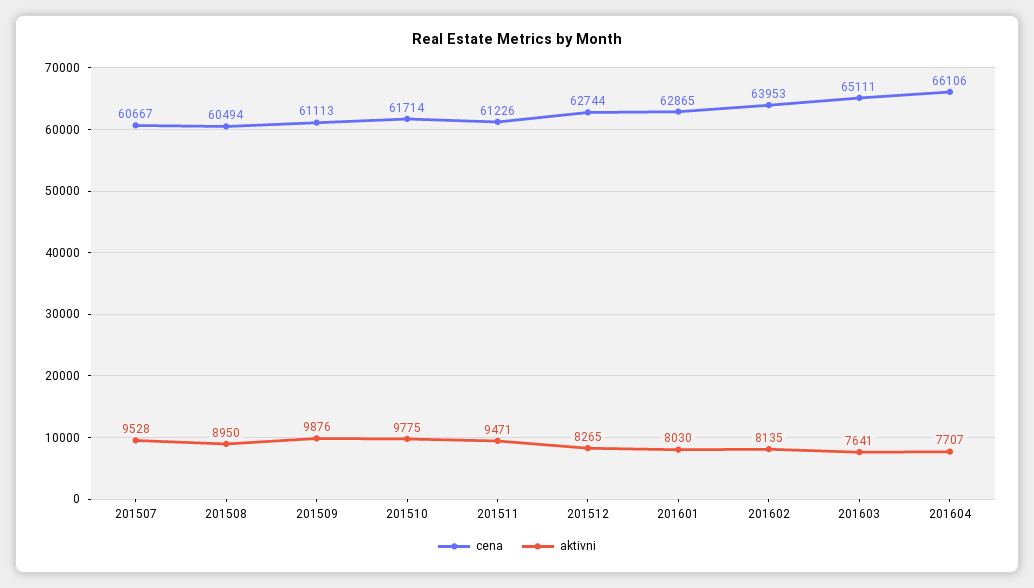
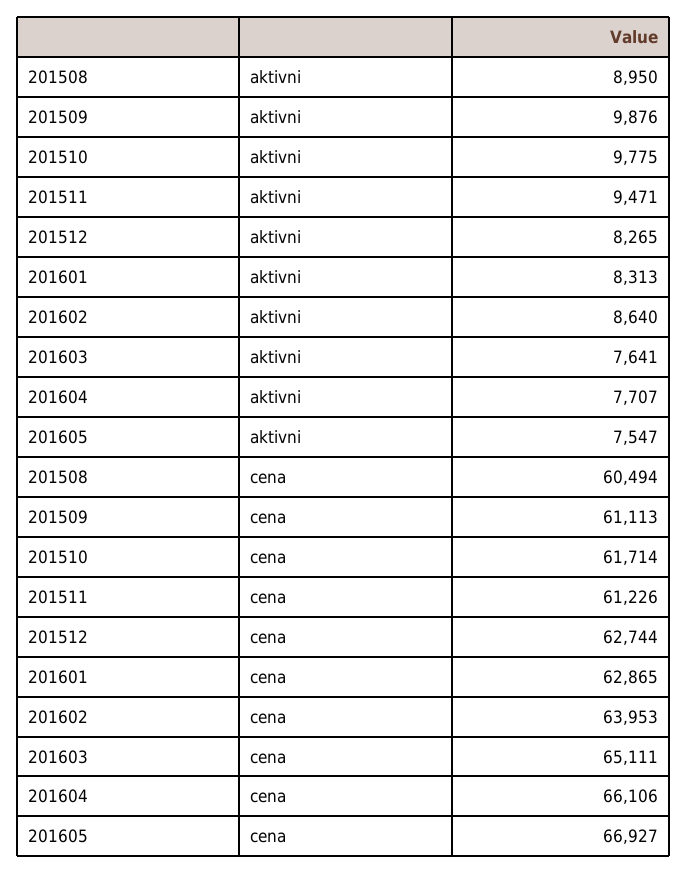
cena, 201507: 60667 -> none
aktivni, 201507: 9528 -> none
aktivni, 201601: 8030 -> 8313
aktivni, 201602: 8135 -> 8640
aktivni, 201605: none -> 7547
cena, 201605: none -> 66927

